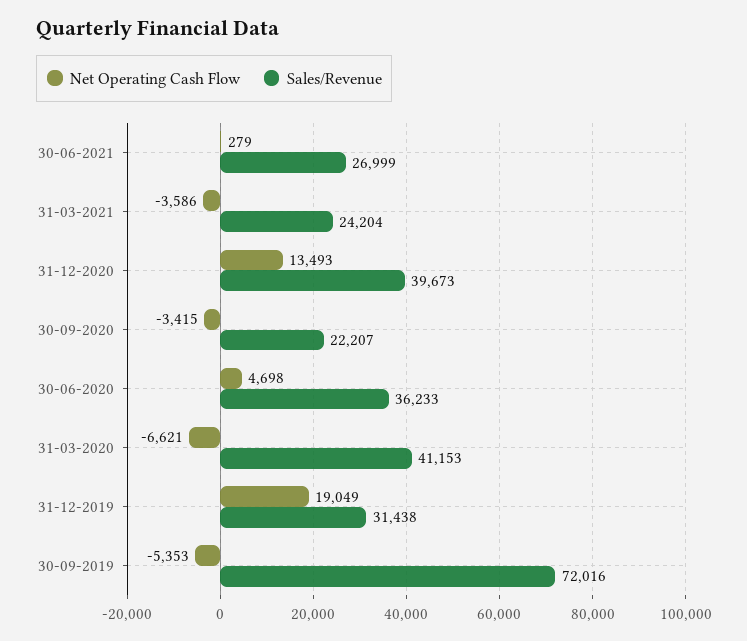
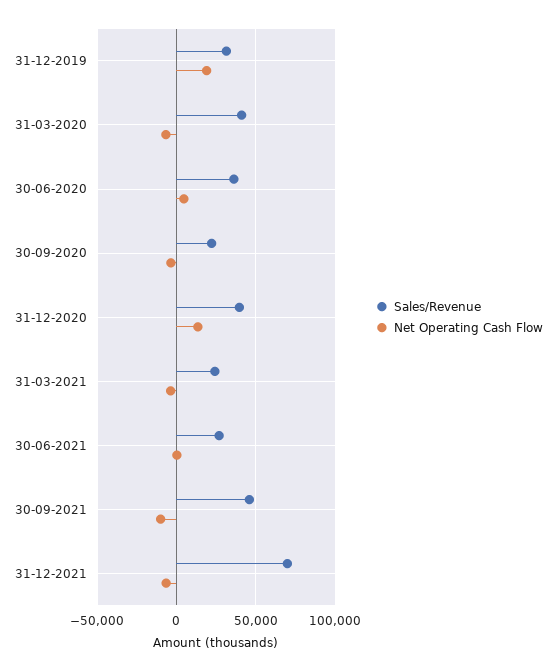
Net Operating Cash Flow, 30-09-2019: -5353 -> none
Sales/Revenue, 30-09-2019: 72016 -> none
Sales/Revenue, 30-09-2021: none -> 45000
Net Operating Cash Flow, 30-09-2021: none -> -10000
Sales/Revenue, 31-12-2021: none -> 70000
Net Operating Cash Flow, 31-12-2021: none -> -5000

